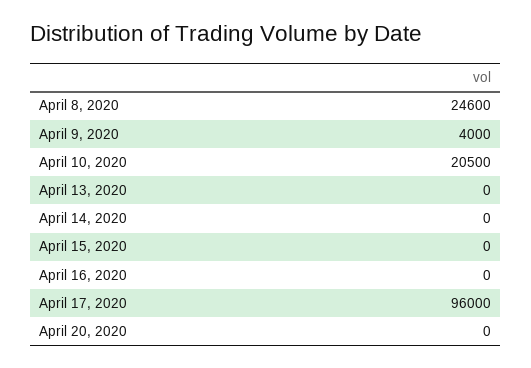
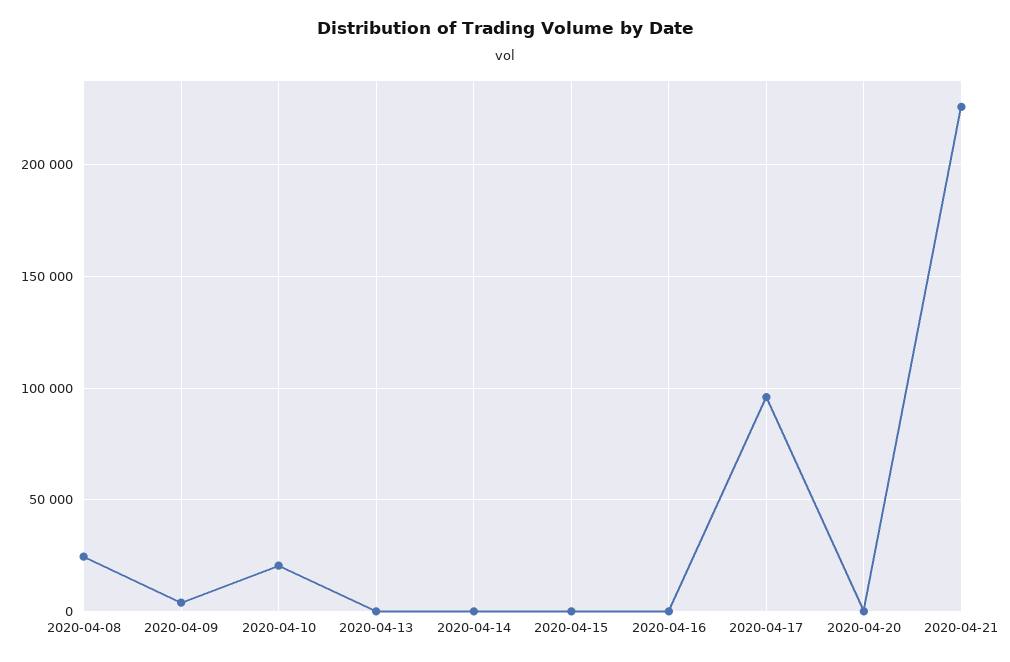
2020-04-21: none -> 225000

